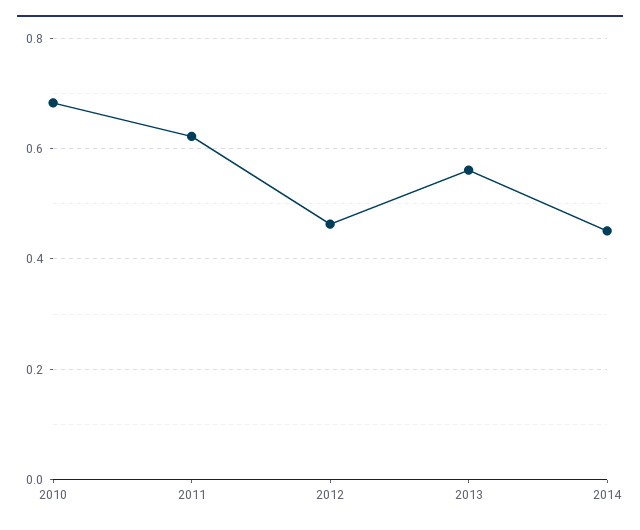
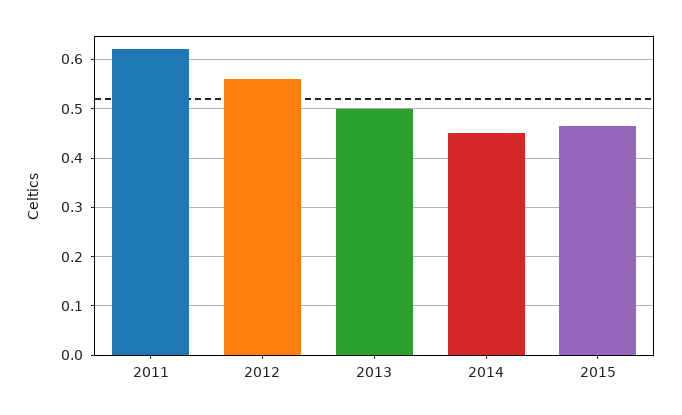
2010: 0.68 -> none
2012: 0.46 -> 0.56
2013: 0.56 -> 0.5
2015: none -> 0.46

